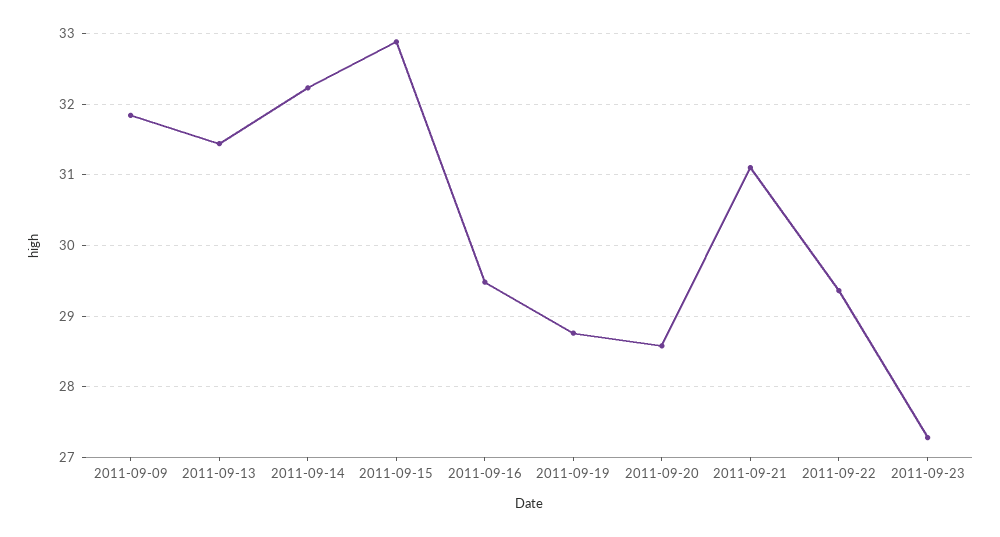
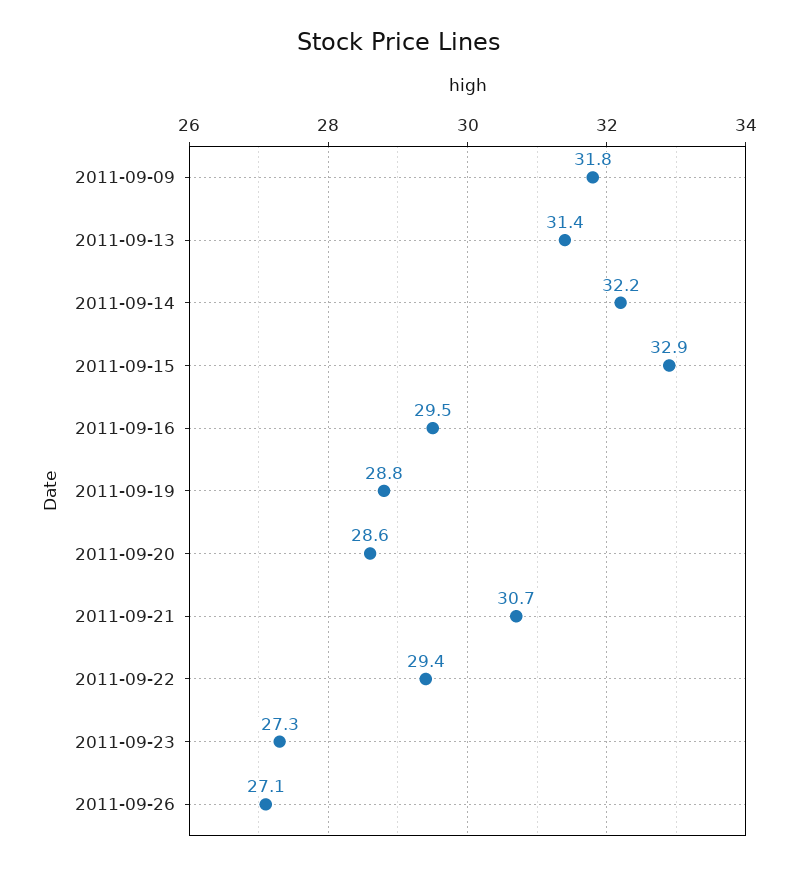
2011-09-21: 31.1 -> 30.7
2011-09-26: none -> 27.1

